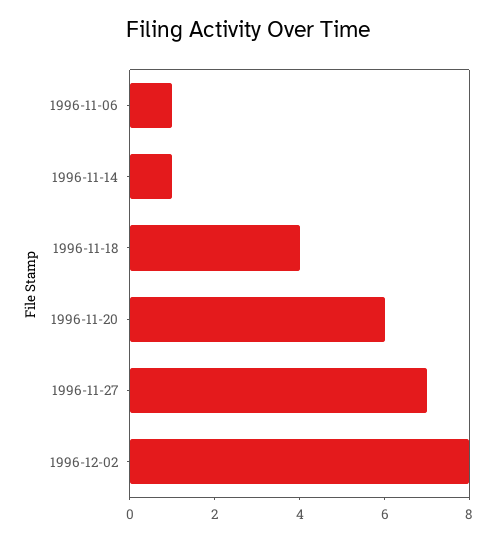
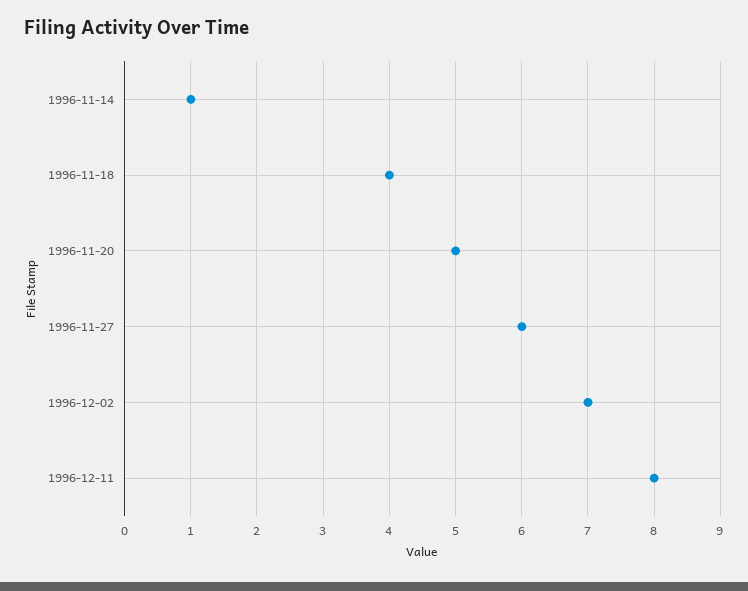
1996-11-06: 1 -> none
1996-11-20: 6 -> 5
1996-11-27: 7 -> 6
1996-12-02: 8 -> 7
1996-12-11: none -> 8

